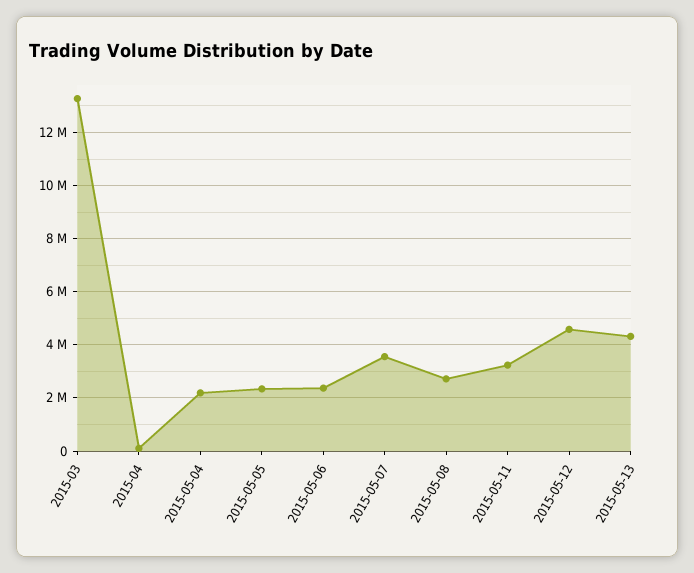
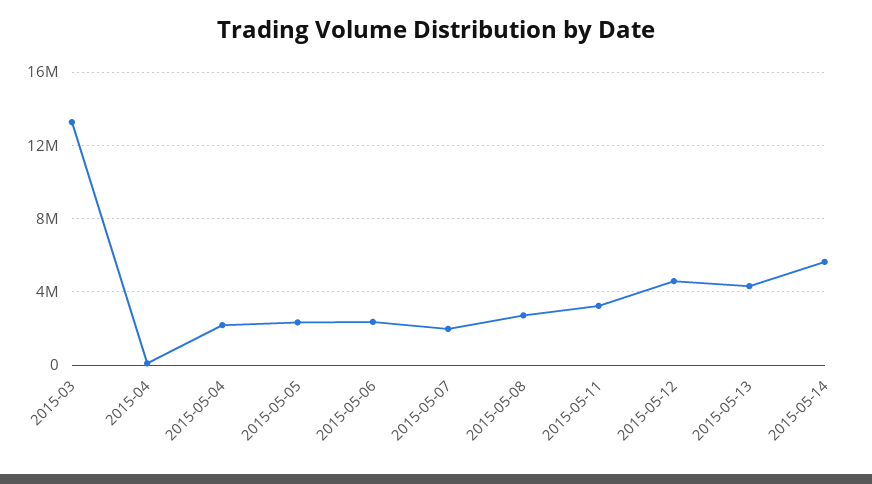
2015-05-07: 3500000 -> 2000000
2015-05-14: none -> 5500000

